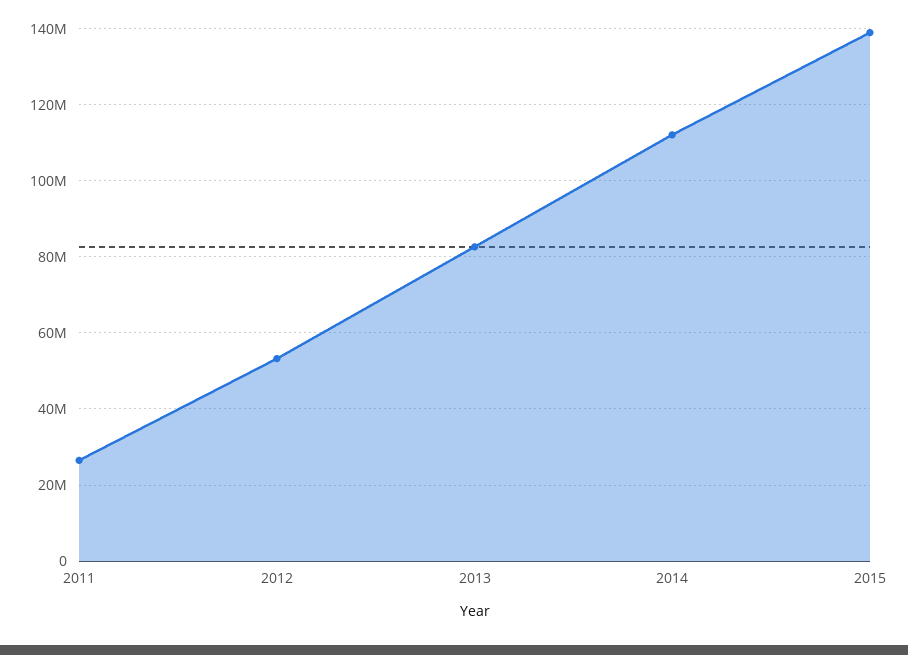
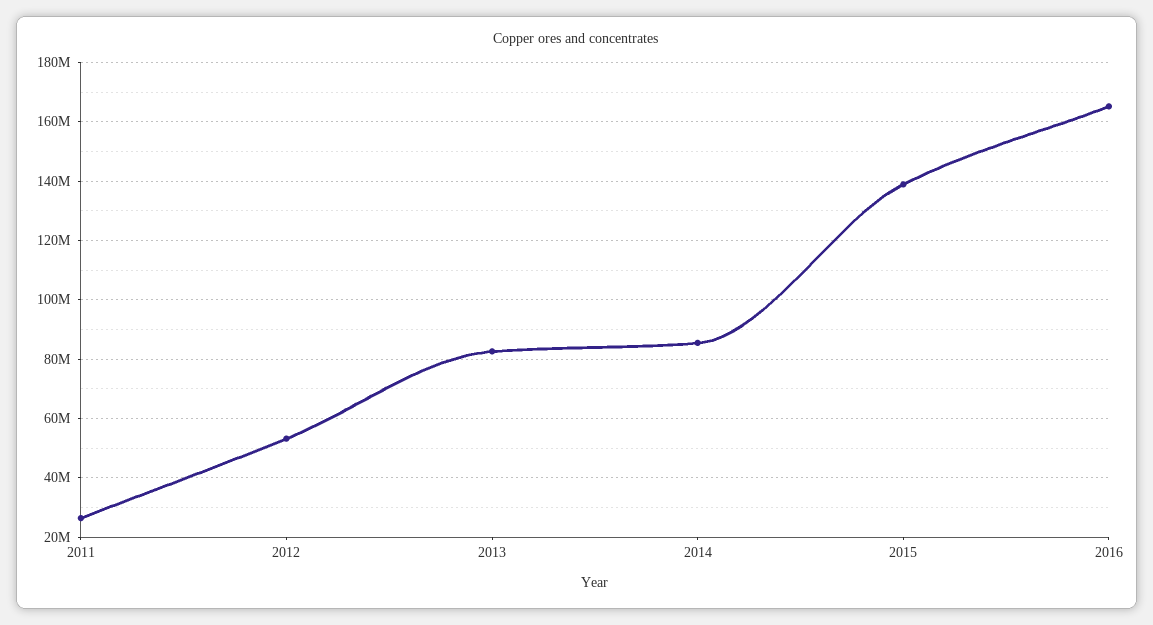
2014: 112000000 -> 85000000
2016: none -> 165000000

